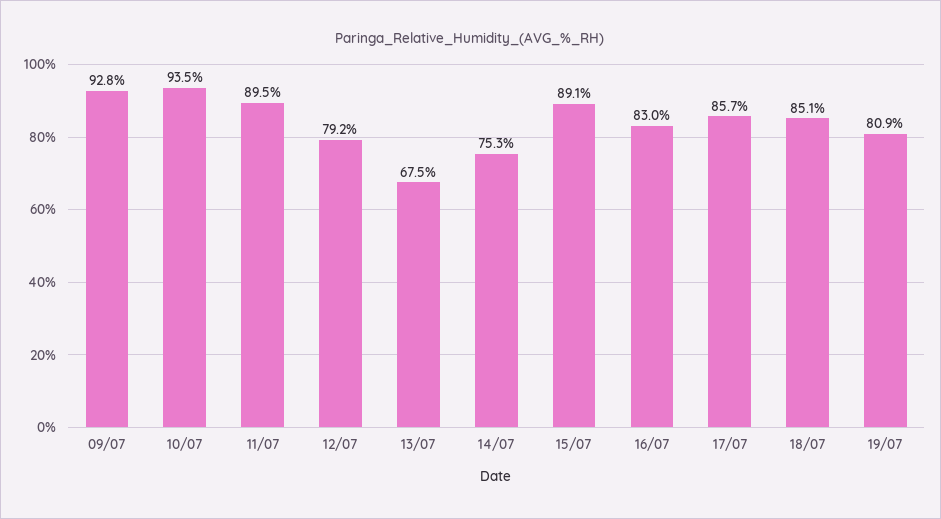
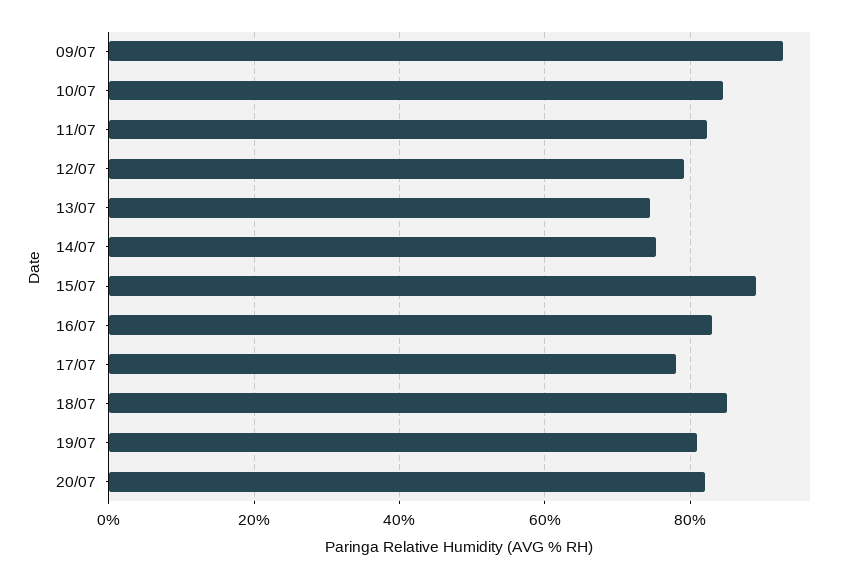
10/07: 93.5 -> 84
11/07: 89.5 -> 82
13/07: 67.5 -> 74
17/07: 85.7 -> 78
20/07: none -> 82

